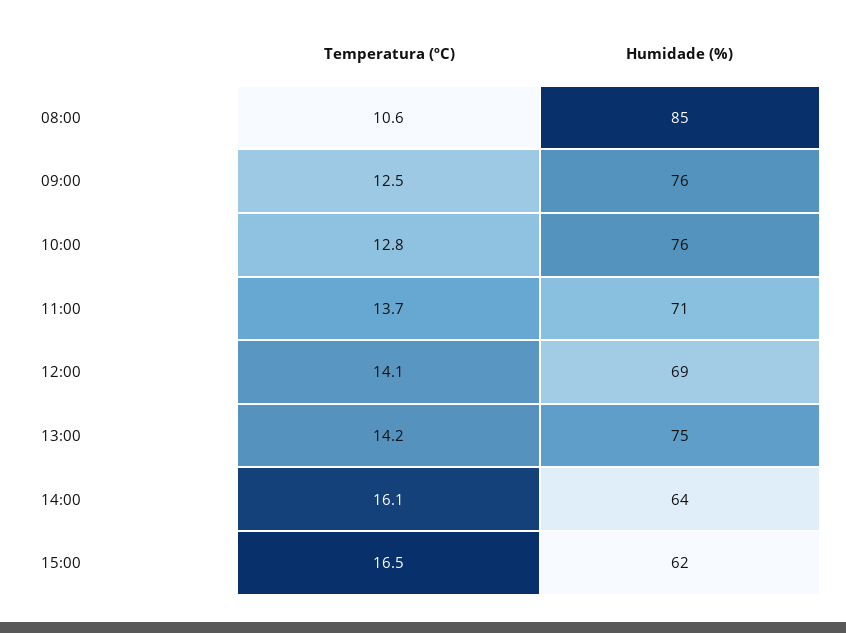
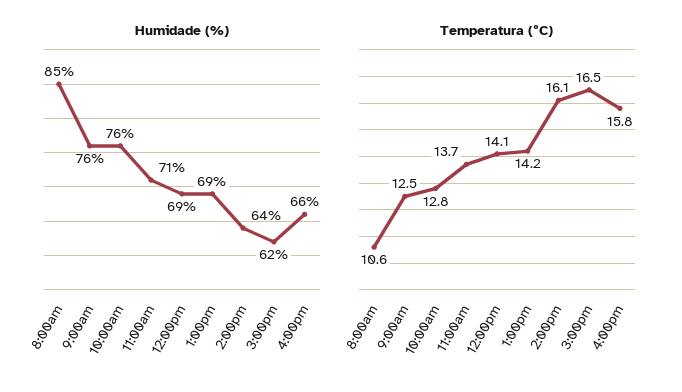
Humidade (%), 13:00: 75 -> 69
Humidade (%), 4:00pm: none -> 66
Temperatura (ºC), 4:00pm: none -> 15.8

